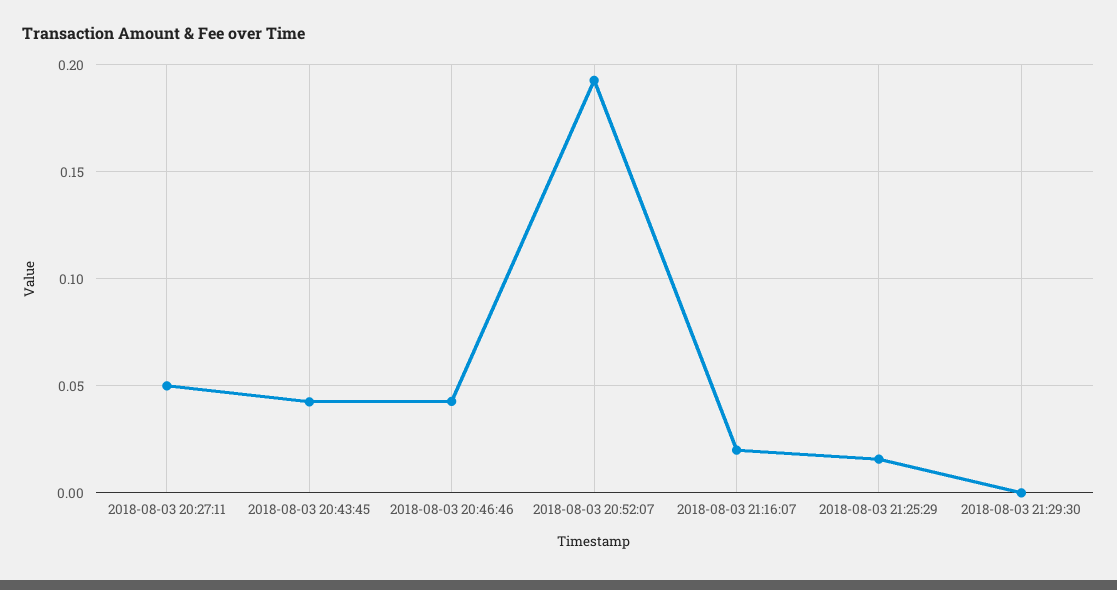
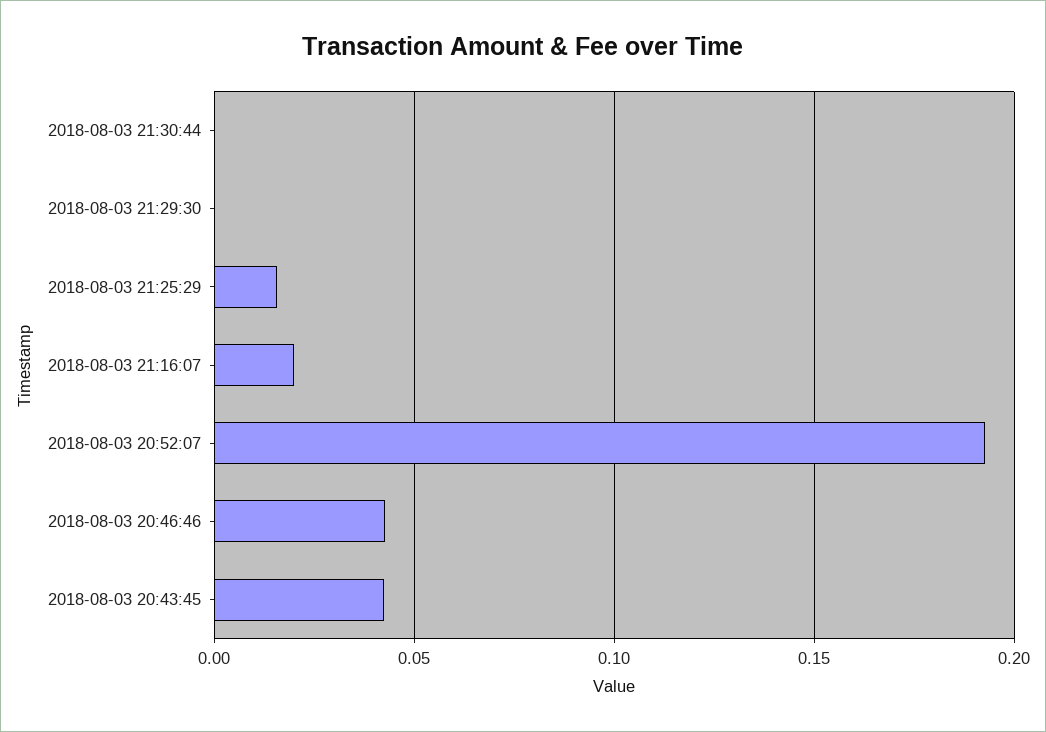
2018-08-03 20:27:11: 0.05 -> none
2018-08-03 21:30:44: none -> 0

